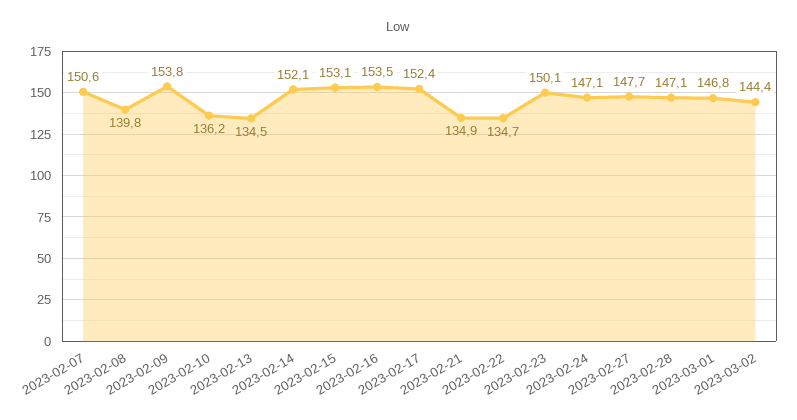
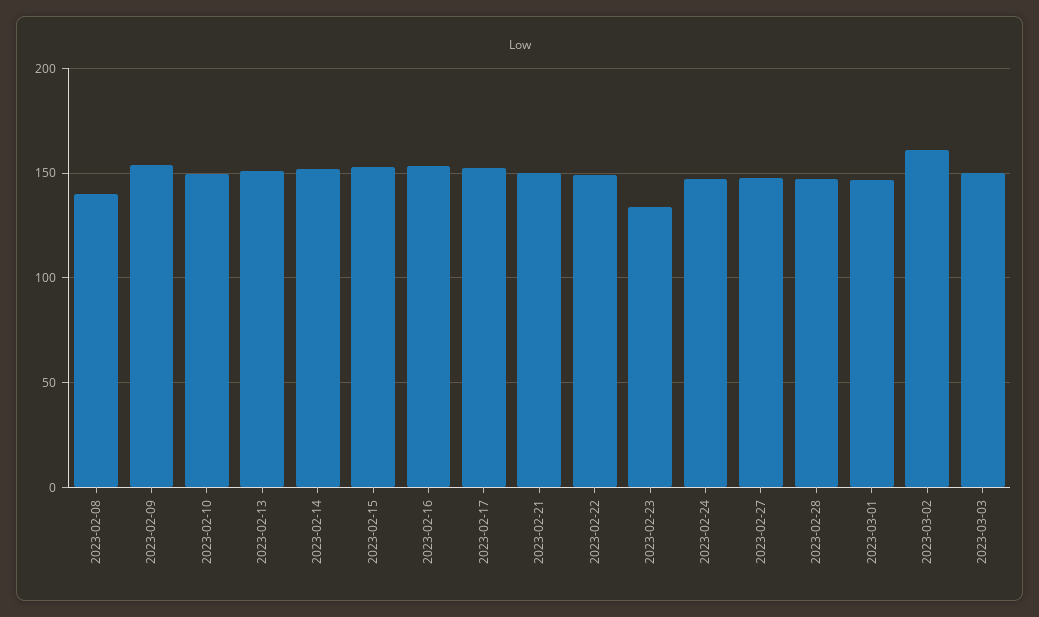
2023-02-07: 150.6 -> none
2023-02-10: 136.2 -> 150
2023-02-13: 134.5 -> 150
2023-02-21: 134.9 -> 150
2023-02-22: 134.7 -> 150
2023-02-23: 150.1 -> 135
2023-03-02: 144.4 -> 160
2023-03-03: none -> 150

